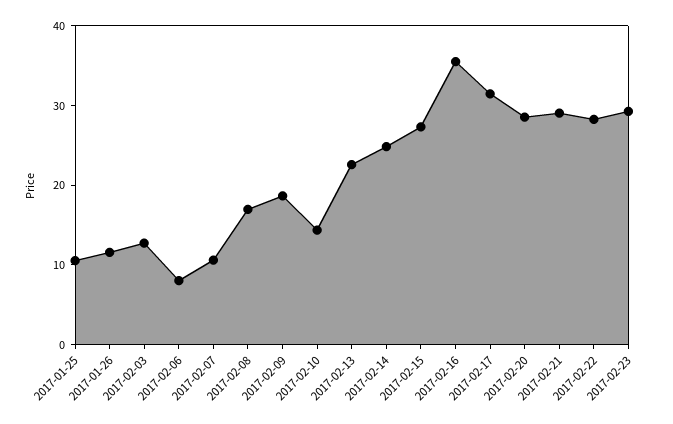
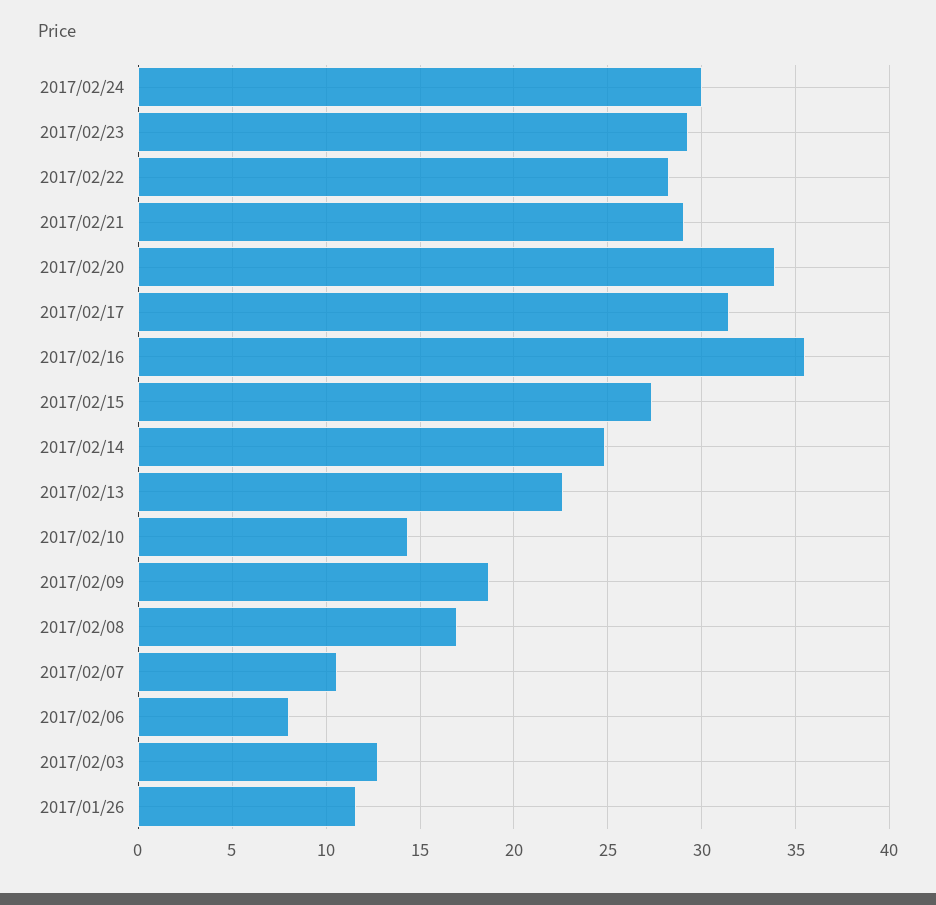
2017-01-25: 10 -> none
2017-02-20: 28 -> 34
2017/02/24: none -> 30

